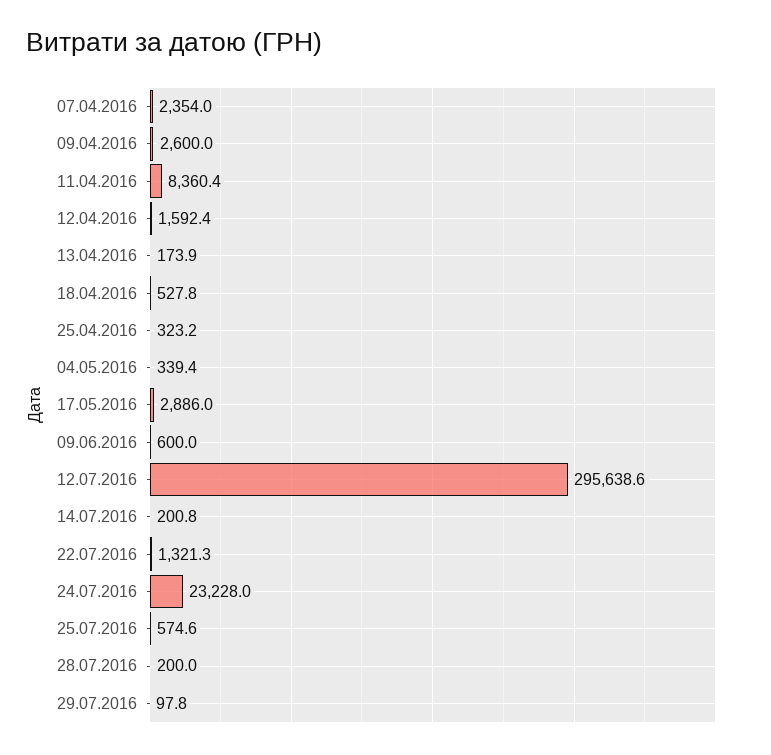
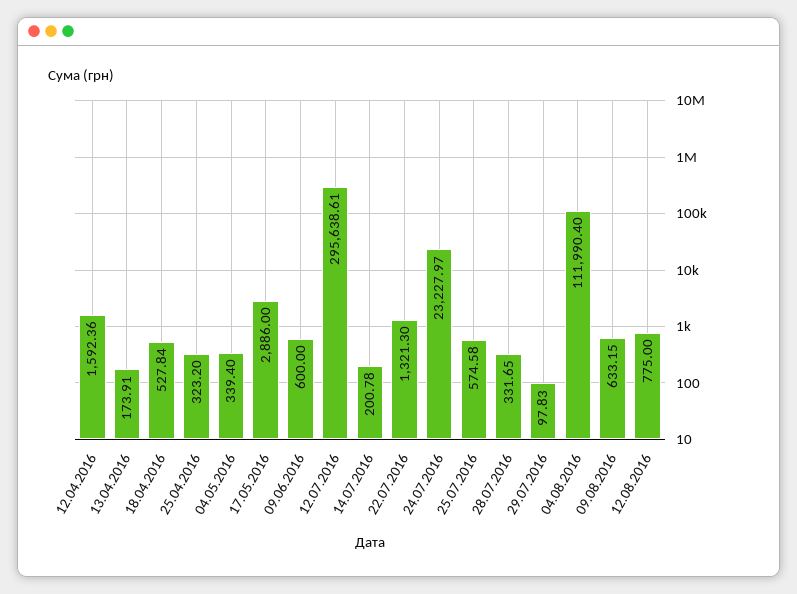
07.04.2016: 2354 -> none
09.04.2016: 2600 -> none
11.04.2016: 8360.4 -> none
28.07.2016: 200 -> 331.65
04.08.2016: none -> 111990.4
09.08.2016: none -> 633.15
12.08.2016: none -> 775

